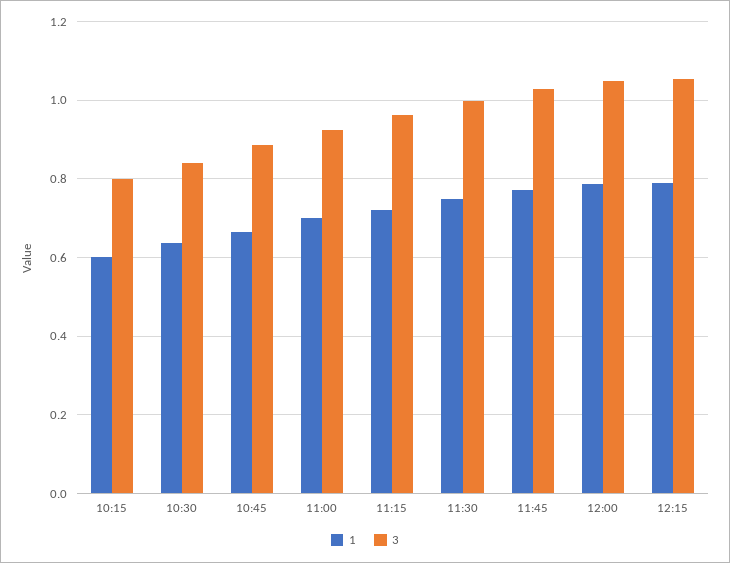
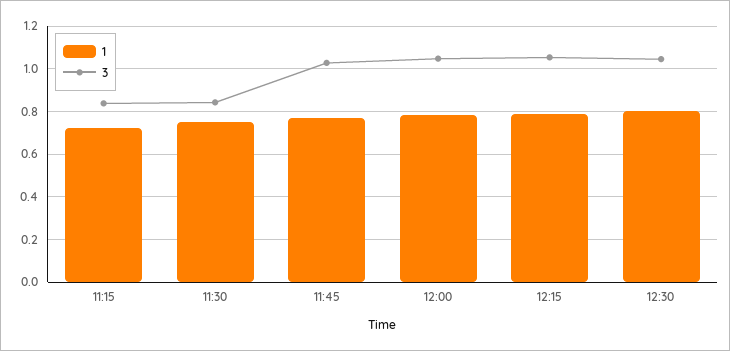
1, 10:15: 0.6 -> none
3, 10:15: 0.8 -> none
1, 10:30: 0.64 -> none
3, 10:30: 0.84 -> none
1, 10:45: 0.66 -> none
3, 10:45: 0.88 -> none
1, 11:00: 0.7 -> none
3, 11:00: 0.92 -> none
3, 11:15: 0.96 -> 0.85
3, 11:30: 1 -> 0.85
1, 12:30: none -> 0.8
3, 12:30: none -> 1.05

